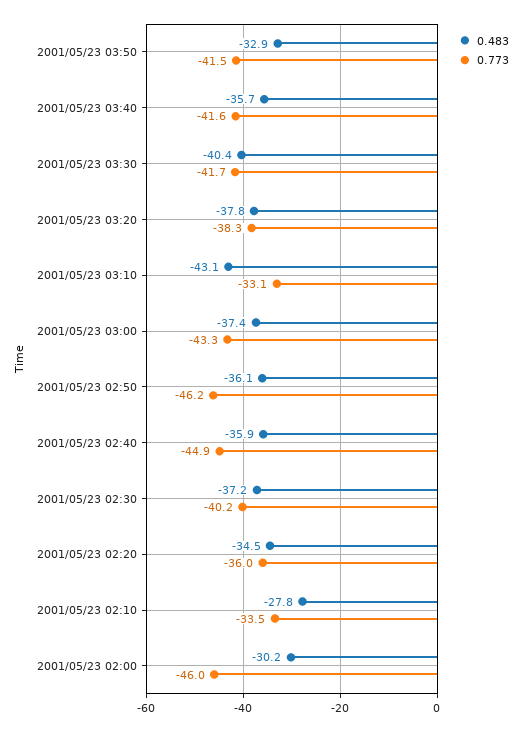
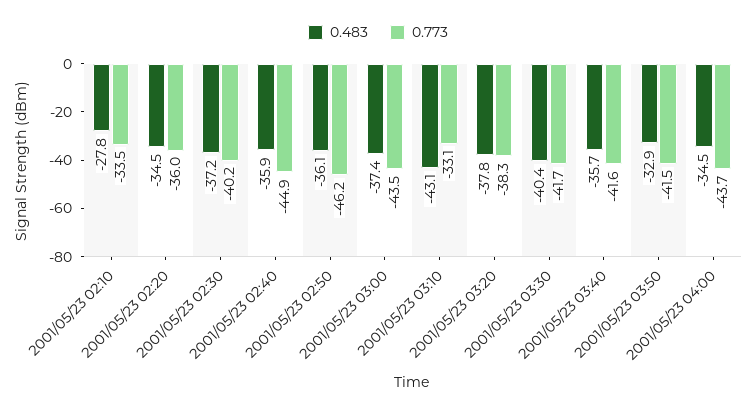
0.773, 2001/05/23 03:00: -43.3 -> -43.5
0.483, 2001/05/23 02:00: -30.2 -> none
0.773, 2001/05/23 02:00: -46 -> none
0.483, 2001/05/23 04:00: none -> -34.5
0.773, 2001/05/23 04:00: none -> -43.7

